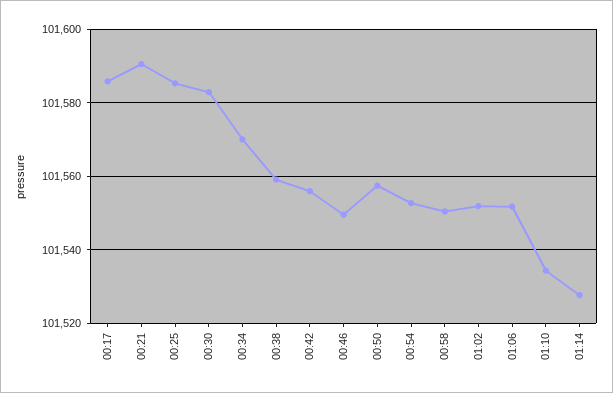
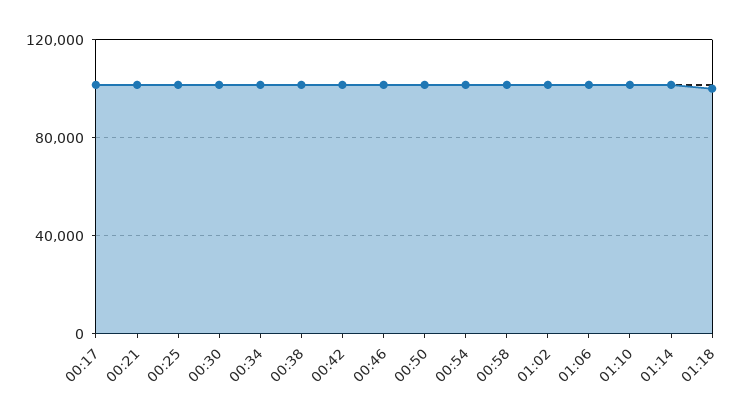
01:18: none -> 100000

